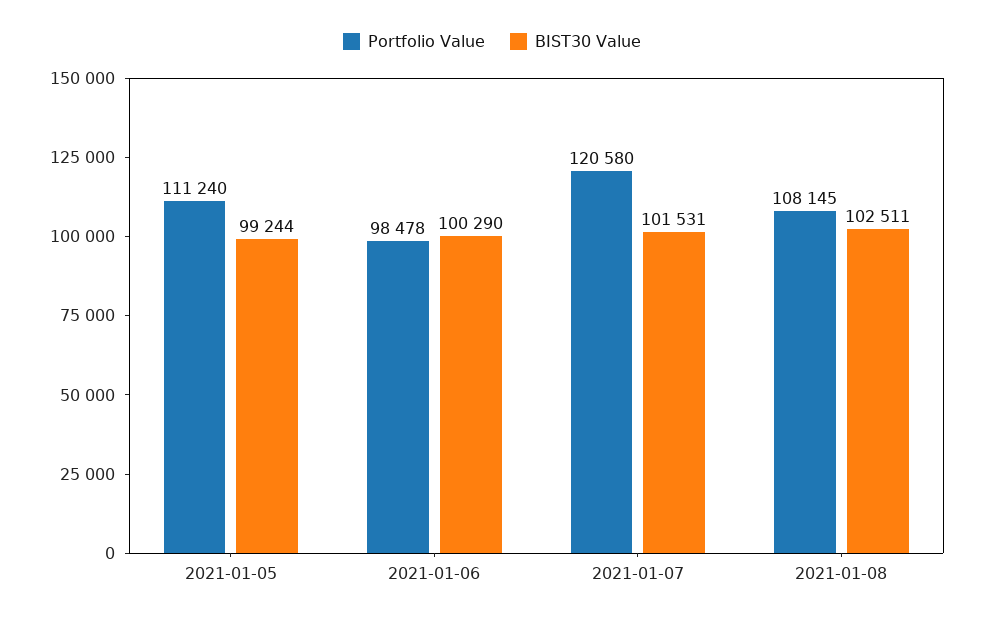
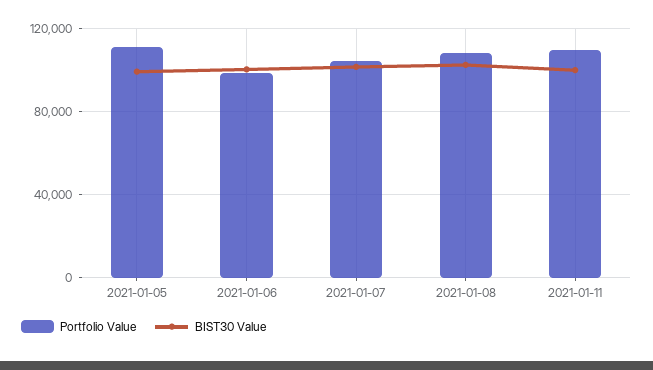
Portfolio Value, 2021-01-07: 120580 -> 105000
Portfolio Value, 2021-01-11: none -> 110000
BIST30 Value, 2021-01-11: none -> 100000

